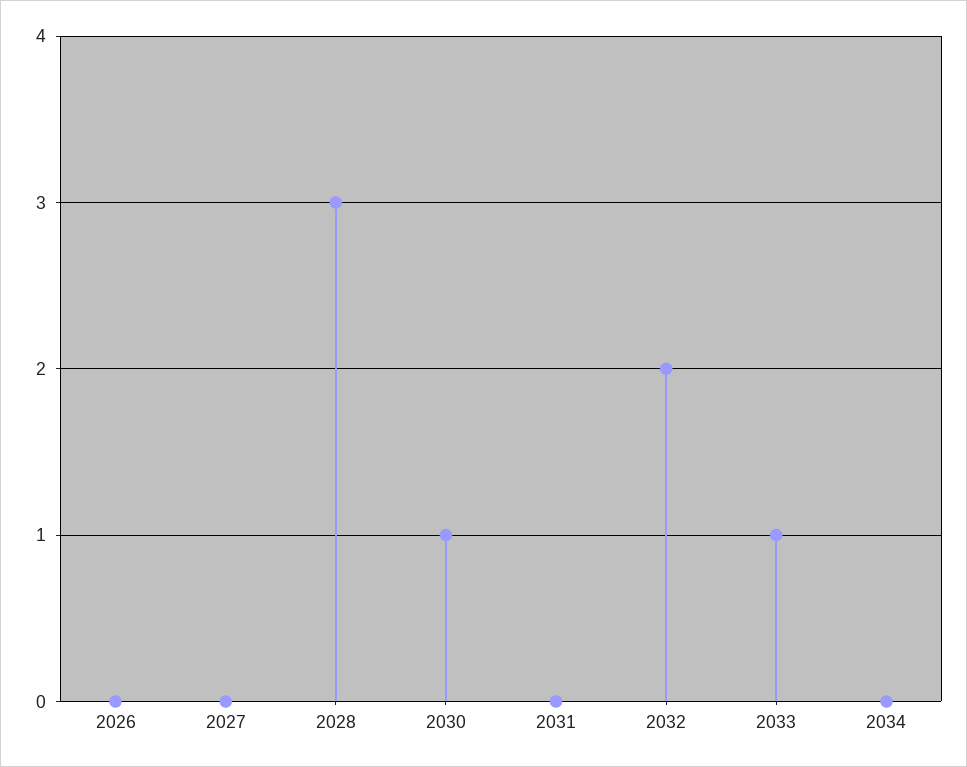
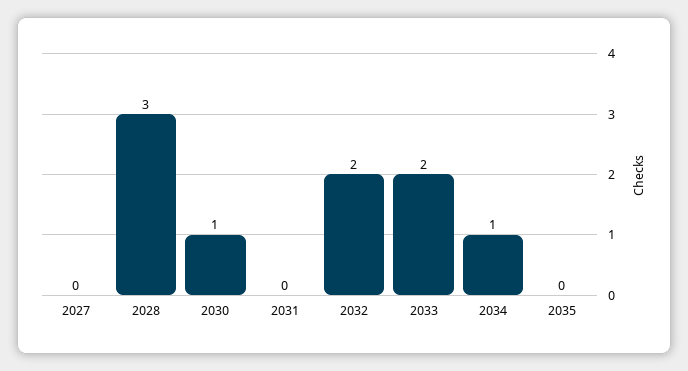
2026: 0 -> none
2033: 1 -> 2
2034: 0 -> 1
2035: none -> 0

